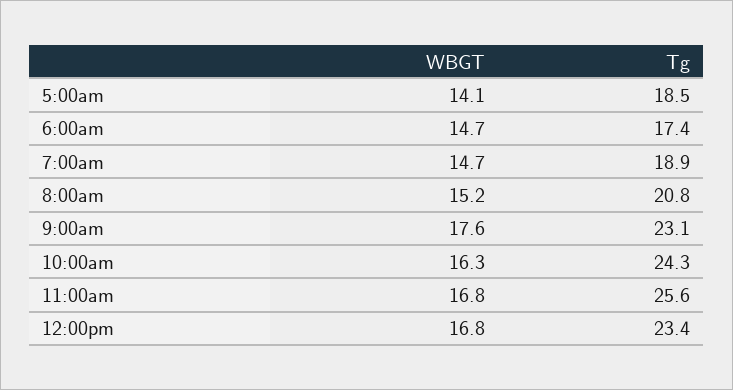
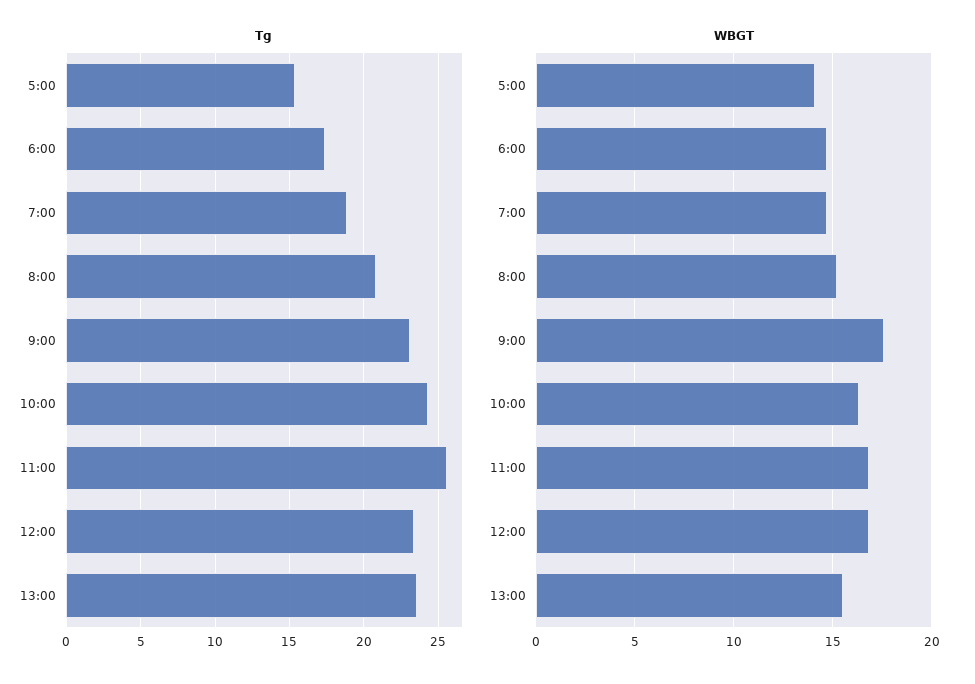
Tg, 5:00am: 18.5 -> 15.5
Tg, 13:00: none -> 23.5
WBGT, 13:00: none -> 15.5

